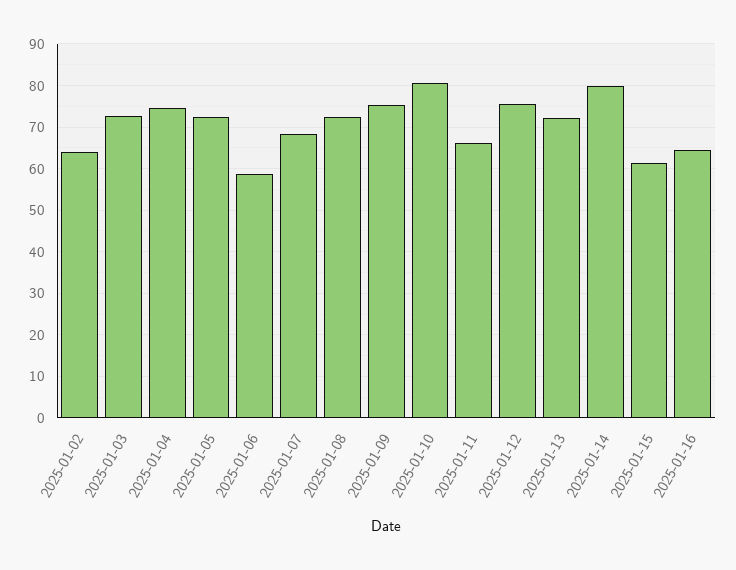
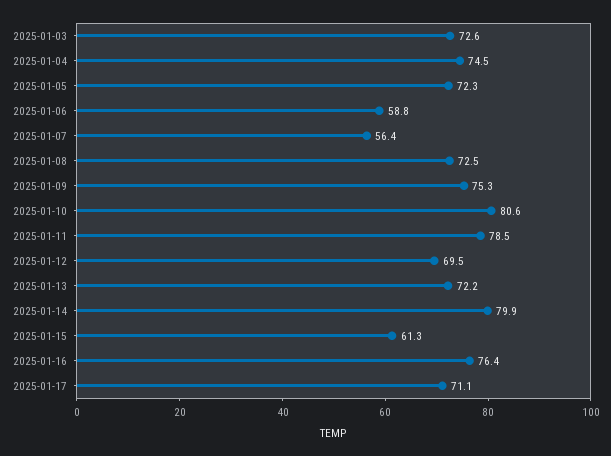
2025-01-02: 64 -> none
2025-01-07: 68 -> 56.4
2025-01-11: 66 -> 78.5
2025-01-12: 76 -> 69.5
2025-01-16: 64 -> 76.4
2025-01-17: none -> 71.1

